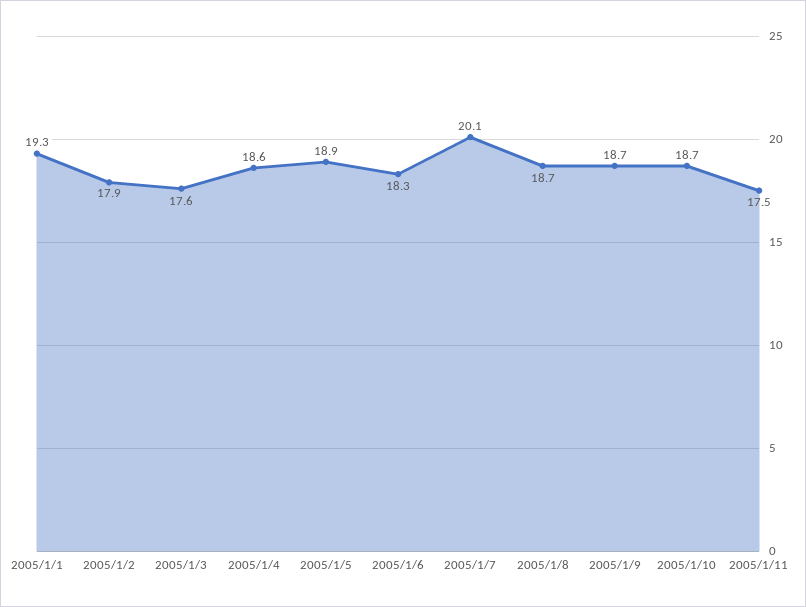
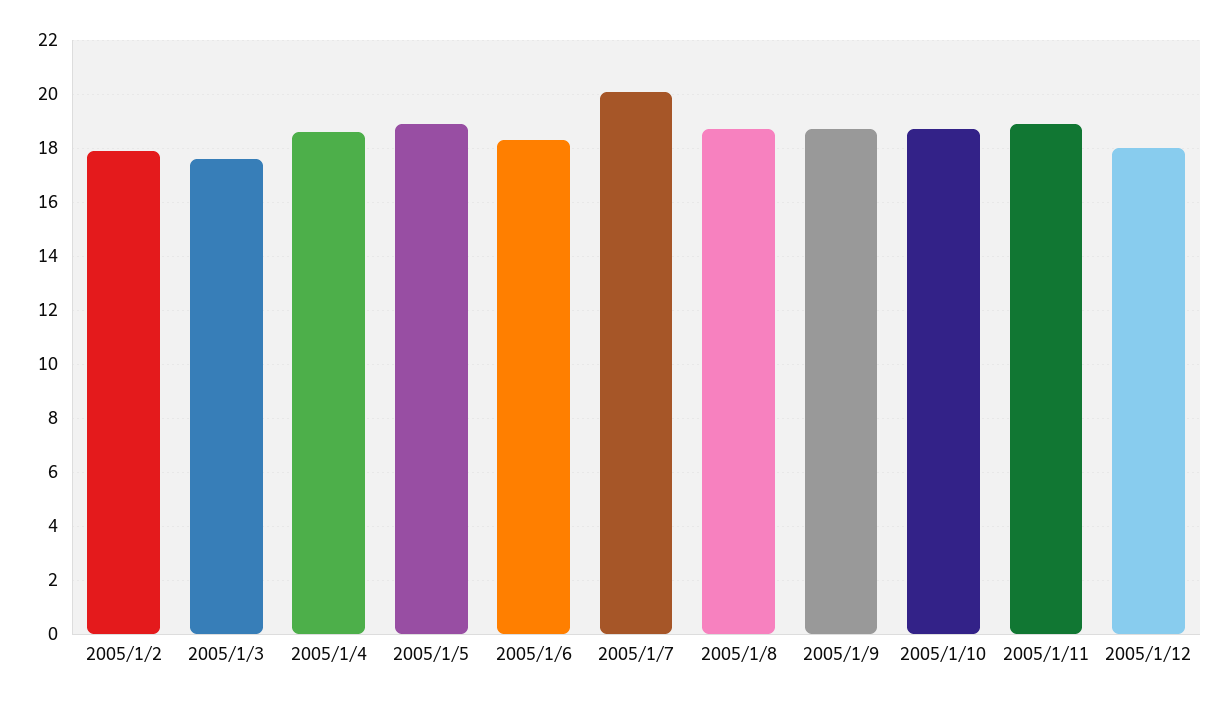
2005/1/1: 19.3 -> none
2005/1/11: 17.5 -> 19
2005/1/12: none -> 18

